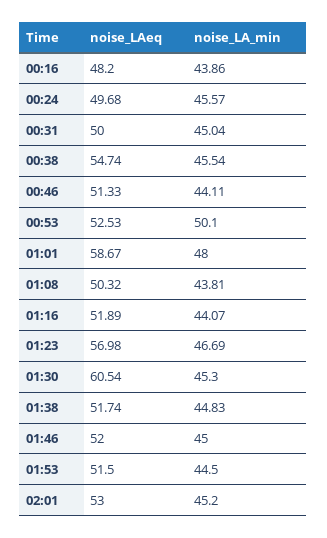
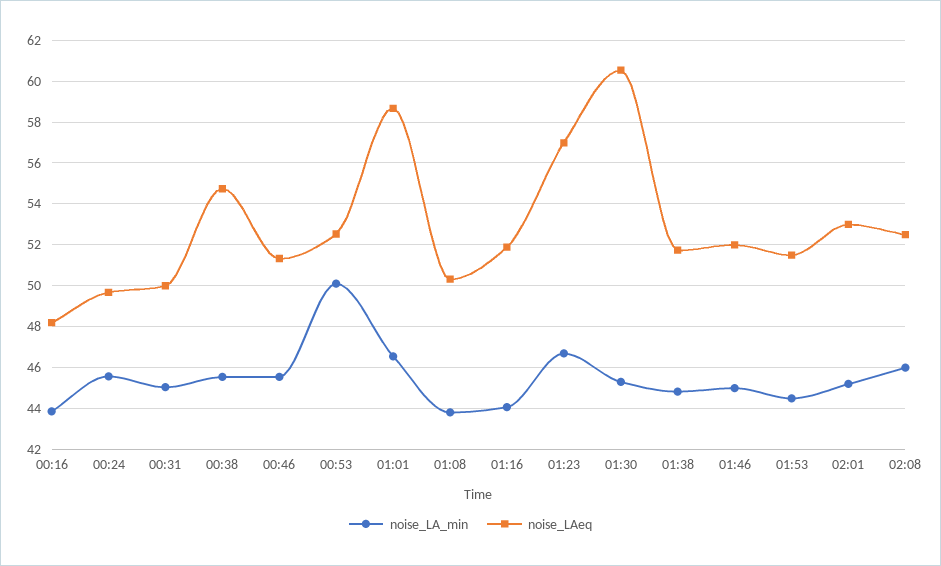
noise_LA_min, 00:46: 44.11 -> 45.5
noise_LA_min, 01:01: 48 -> 46.5
noise_LA_min, 02:08: none -> 46
noise_LAeq, 02:08: none -> 52.5

